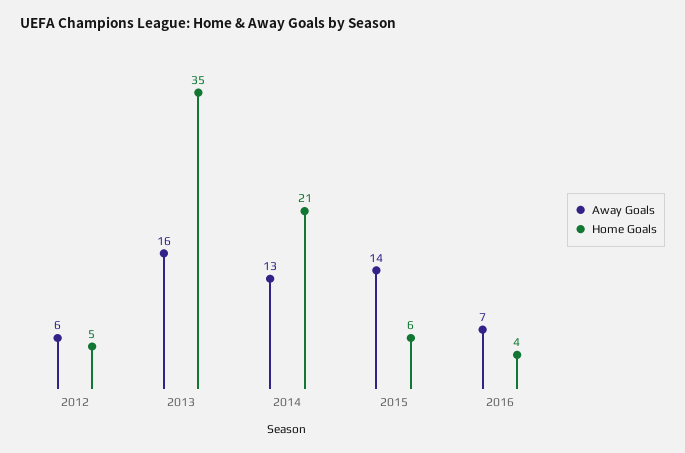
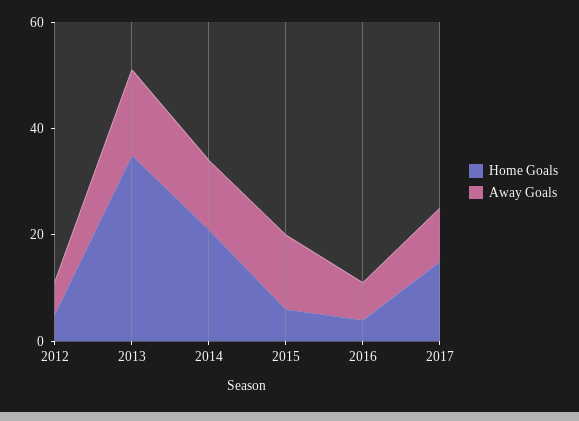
Home Goals, 2017: none -> 15
Away Goals, 2017: none -> 10

